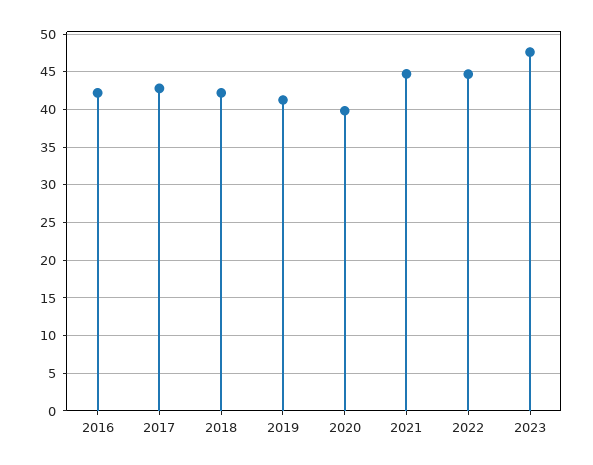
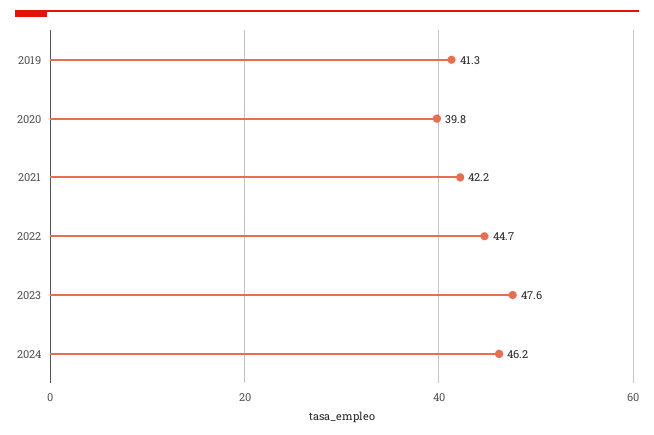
2016: 42 -> none
2017: 43 -> none
2018: 42 -> none
2021: 45 -> 42.2
2024: none -> 46.2

